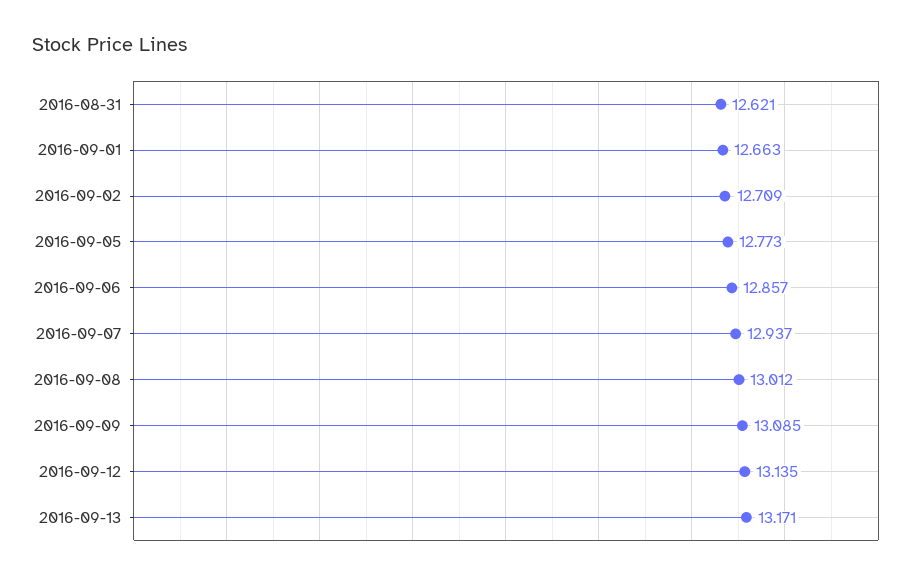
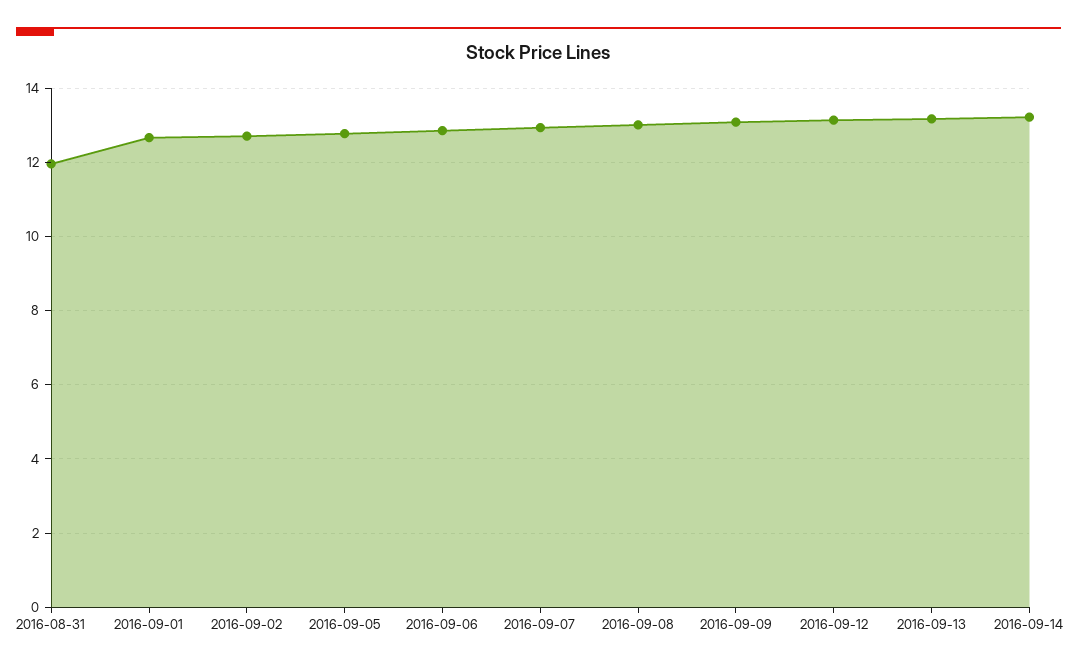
2016-08-31: 12.621 -> 12
2016-09-14: none -> 13.2

